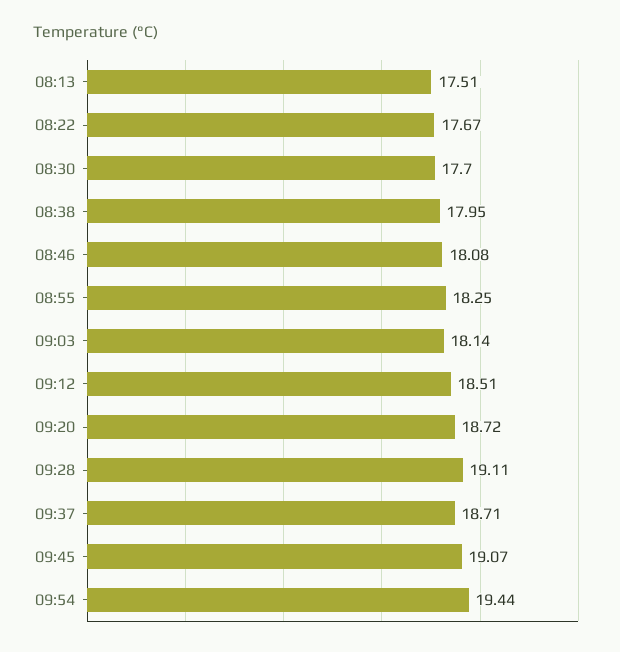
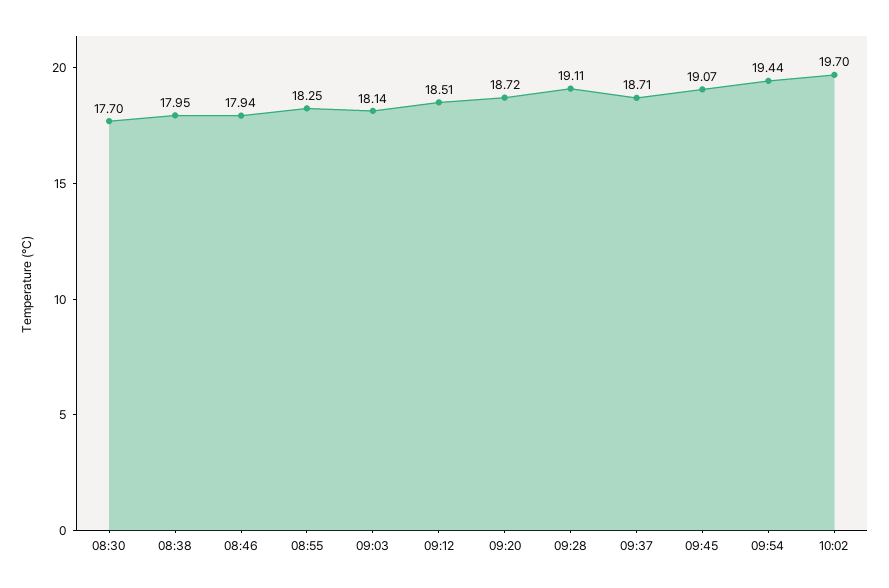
08:13: 17.51 -> none
08:22: 17.67 -> none
08:46: 18.08 -> 17.94
10:02: none -> 19.7

